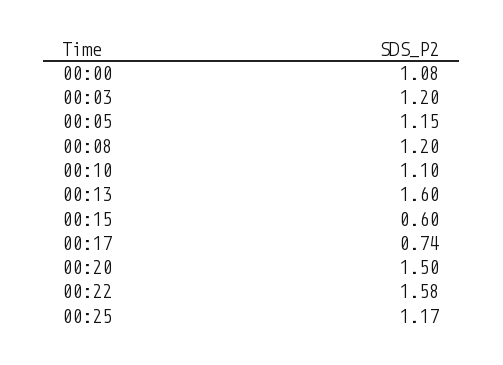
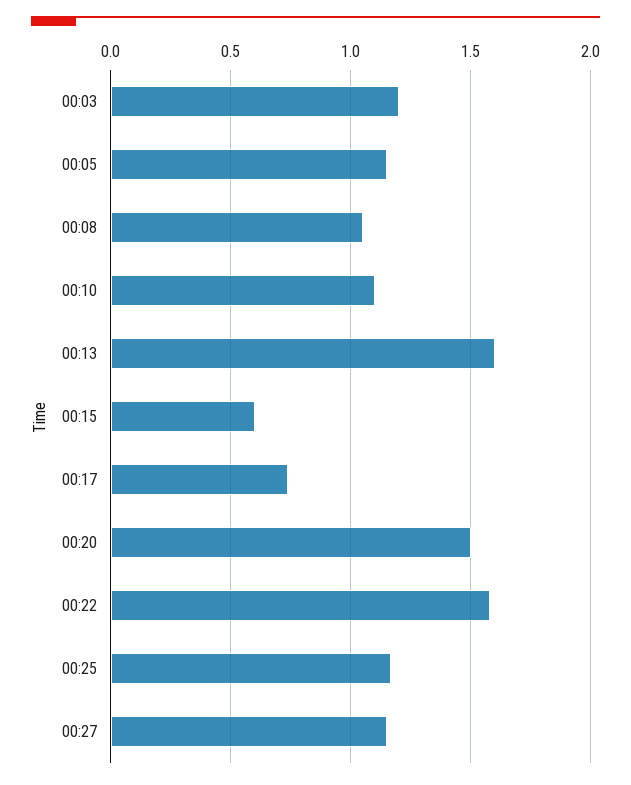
00:00: 1.08 -> none
00:08: 1.2 -> 1.05
00:27: none -> 1.15

